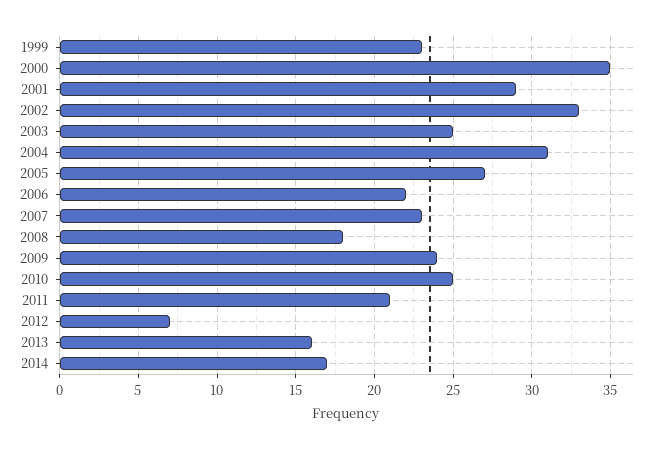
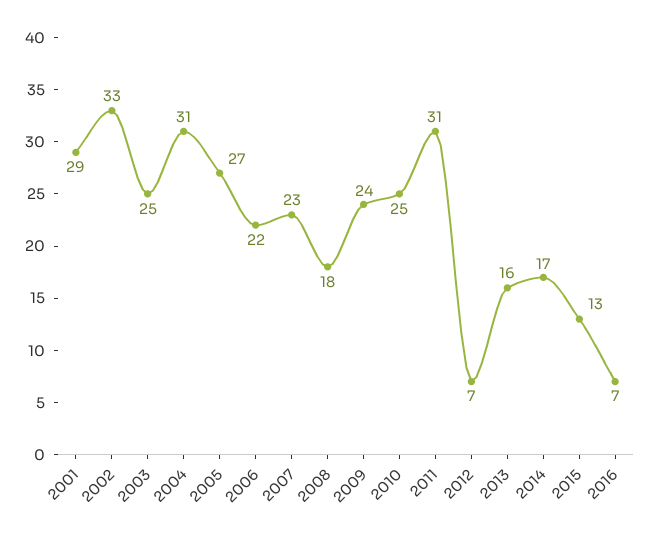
1999: 23 -> none
2000: 35 -> none
2011: 21 -> 31
2015: none -> 13
2016: none -> 7

